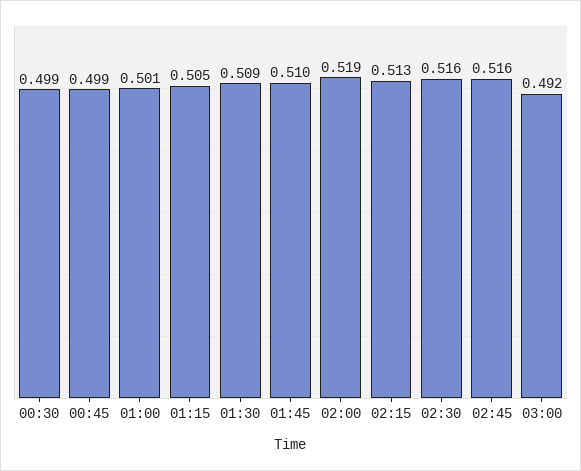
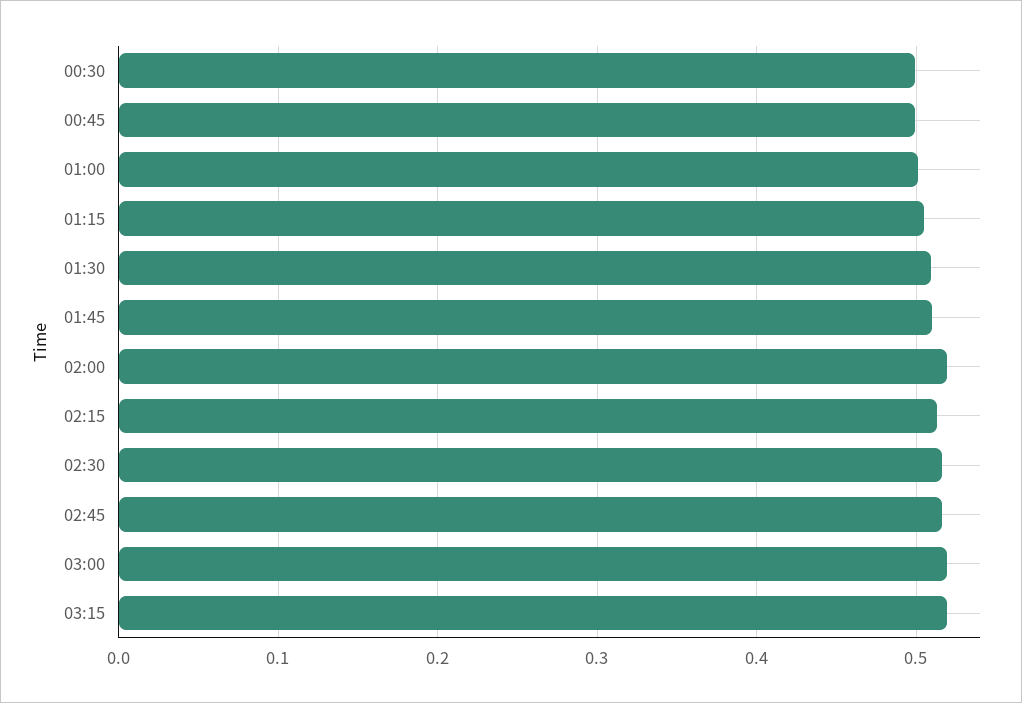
03:00: 0.492 -> 0.52
03:15: none -> 0.52

